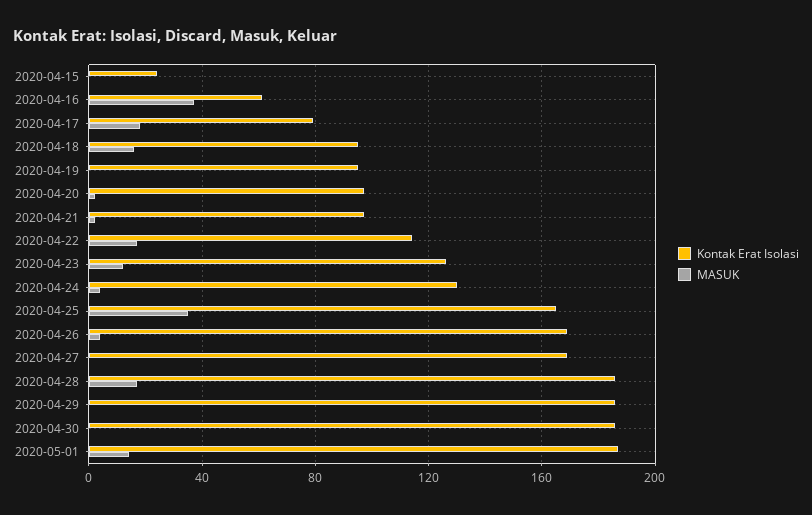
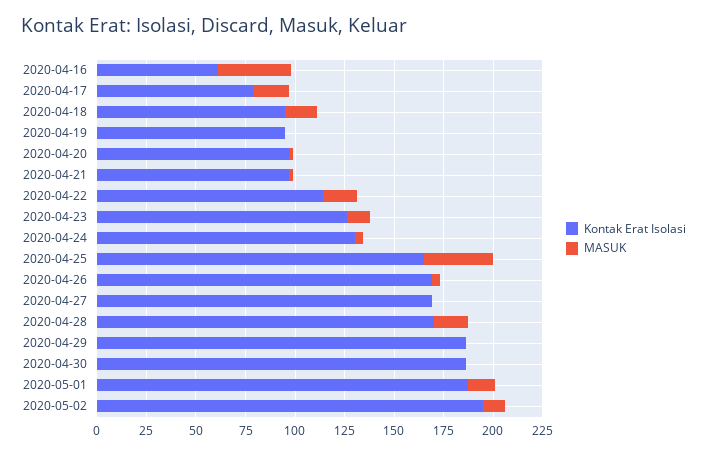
Kontak Erat Isolasi, 2020-04-15: 25 -> none
MASUK, 2020-04-15: 0 -> none
Kontak Erat Isolasi, 2020-04-28: 185 -> 170
Kontak Erat Isolasi, 2020-05-02: none -> 195
MASUK, 2020-05-02: none -> 10

